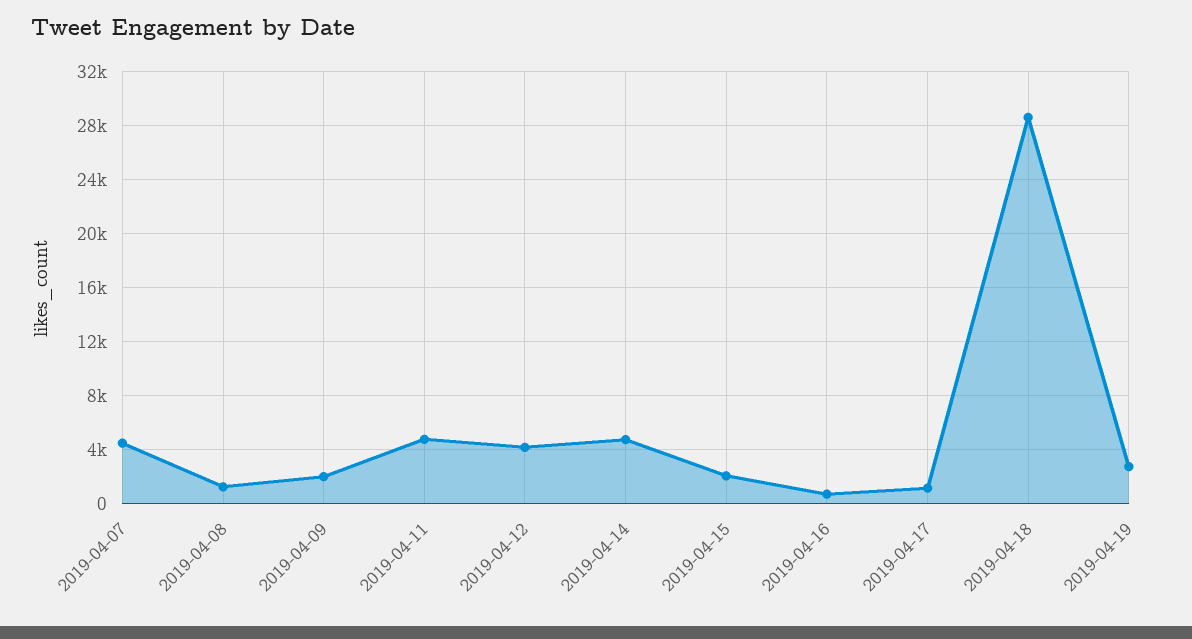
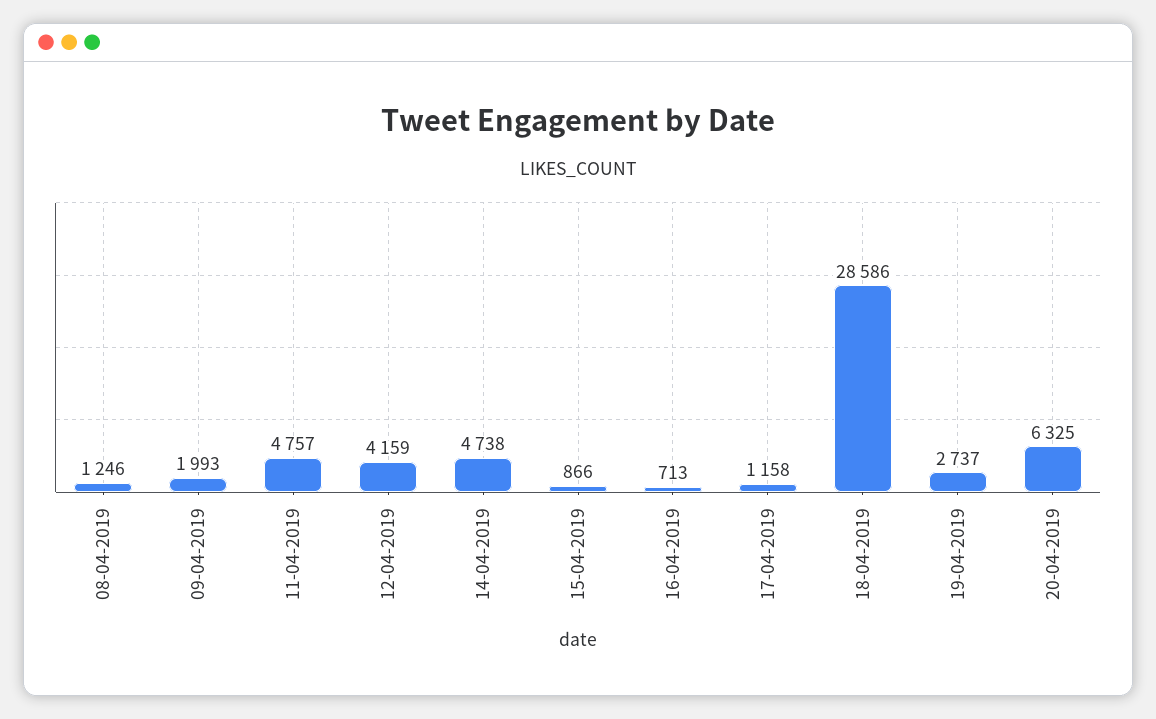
2019-04-07: 4500 -> none
2019-04-15: 2000 -> 866
20-04-2019: none -> 6325

